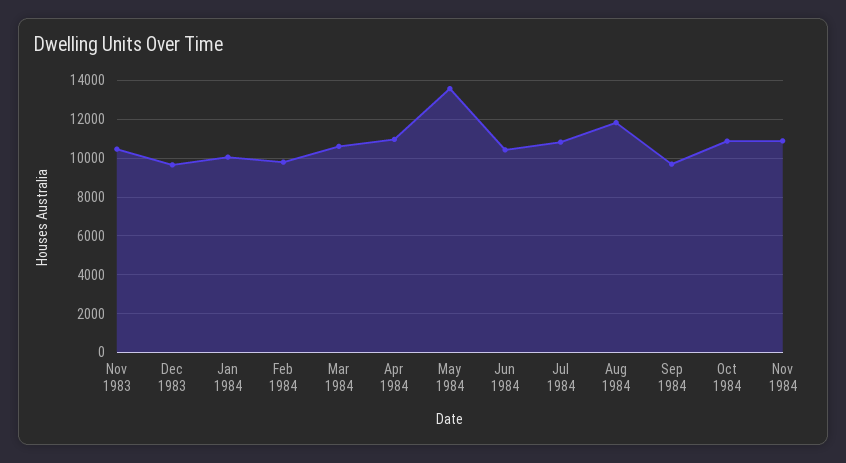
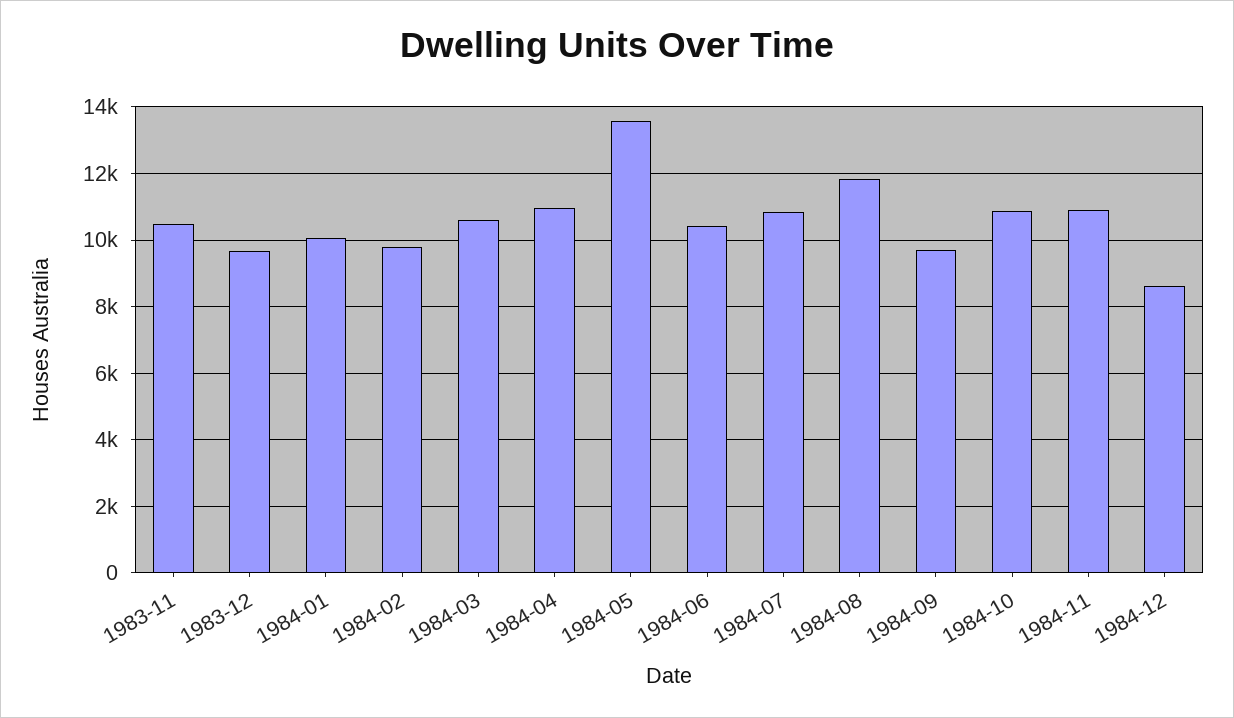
1984-12: none -> 8600

